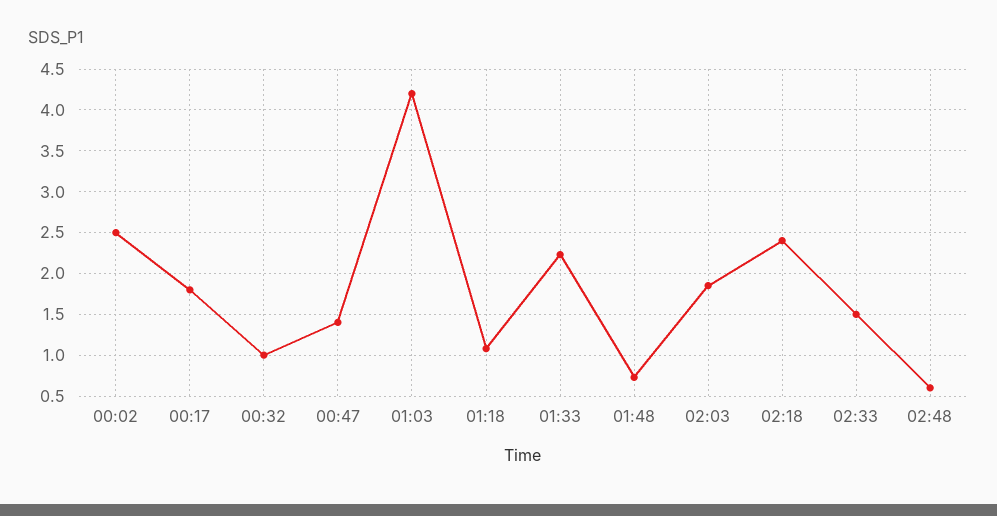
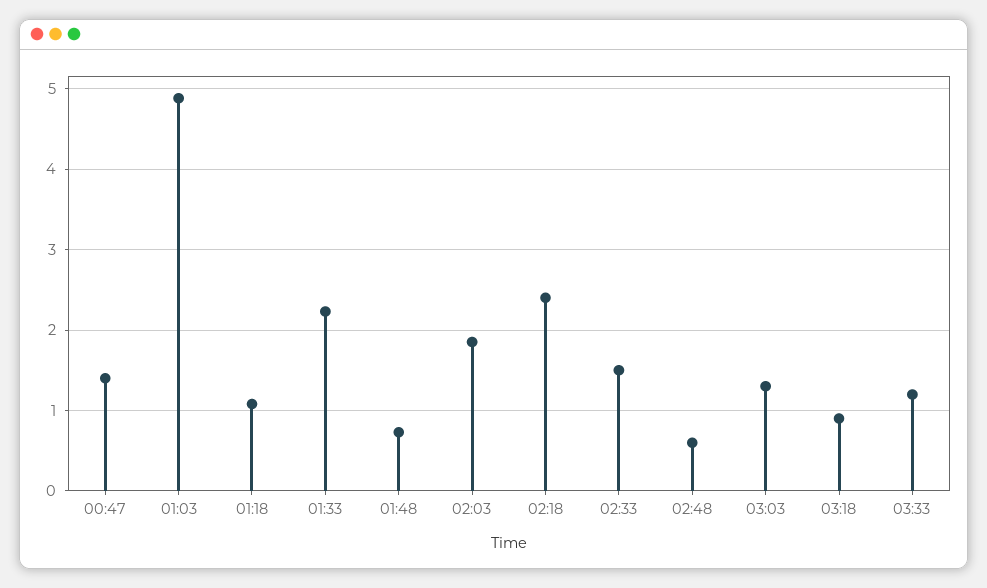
00:02: 2.5 -> none
00:17: 1.8 -> none
00:32: 1 -> none
01:03: 4.2 -> 4.9
03:03: none -> 1.3
03:18: none -> 0.9
03:33: none -> 1.2

